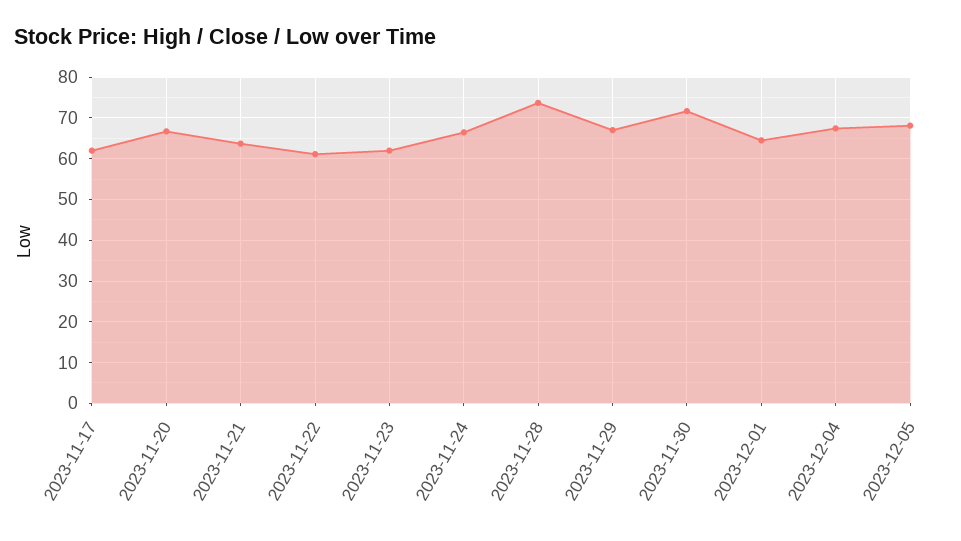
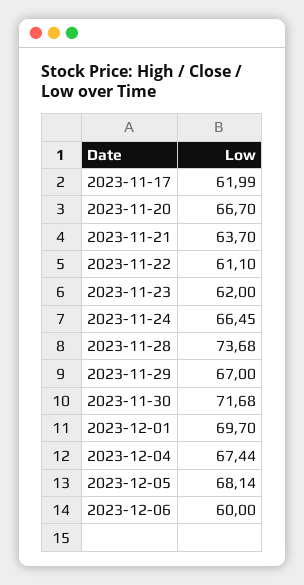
2023-12-01: 64 -> 69.7
2023-12-06: none -> 60

